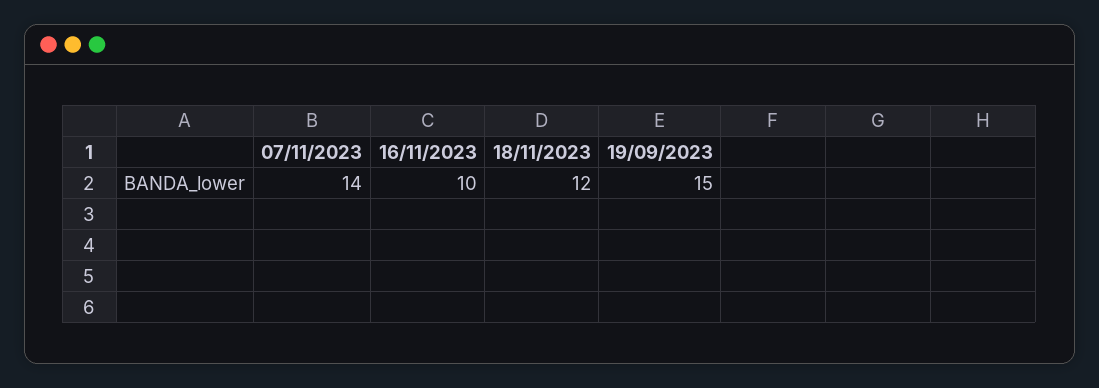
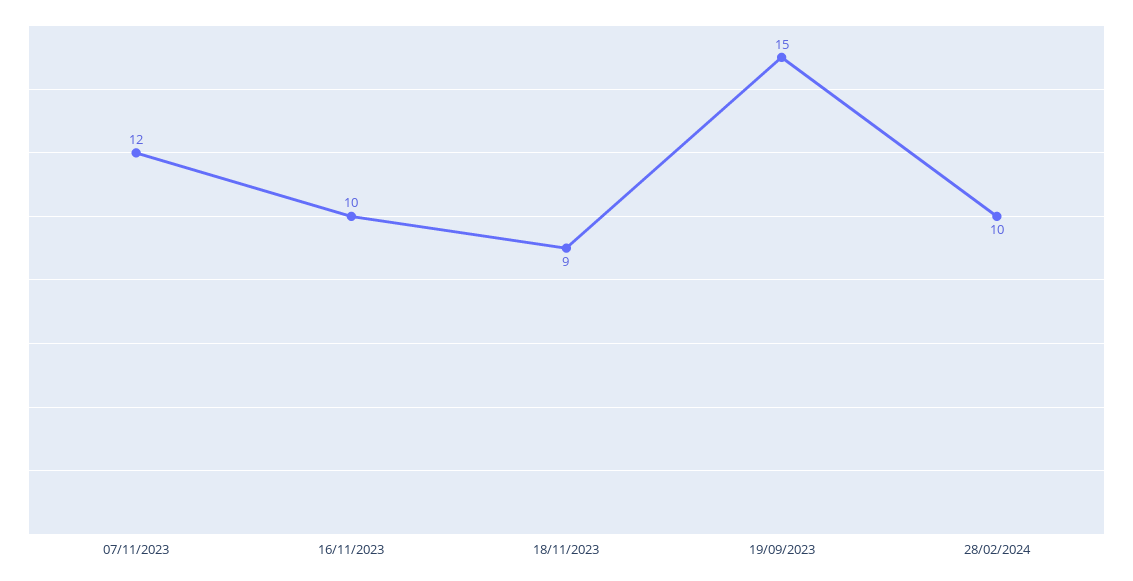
07/11/2023: 14 -> 12
18/11/2023: 12 -> 9
28/02/2024: none -> 10

